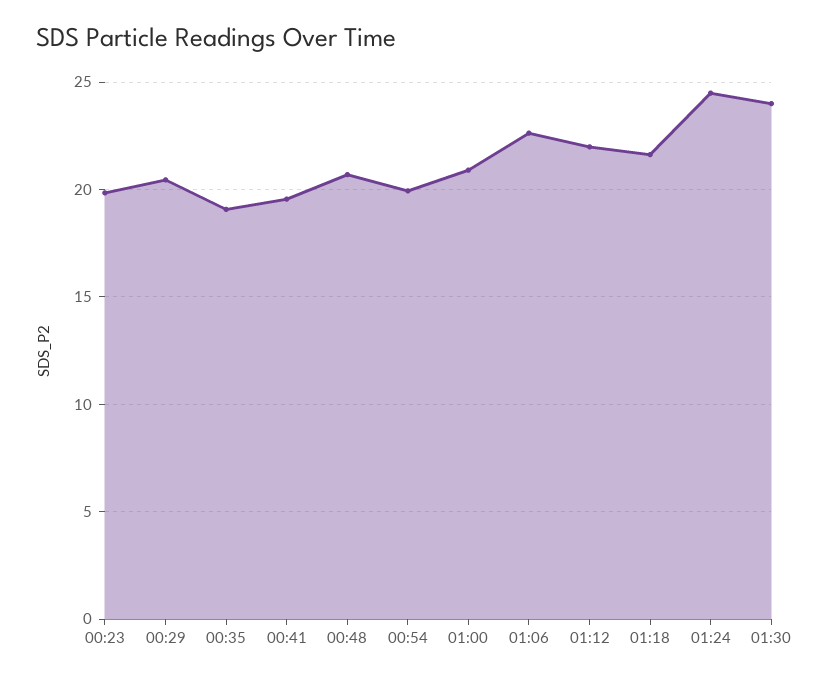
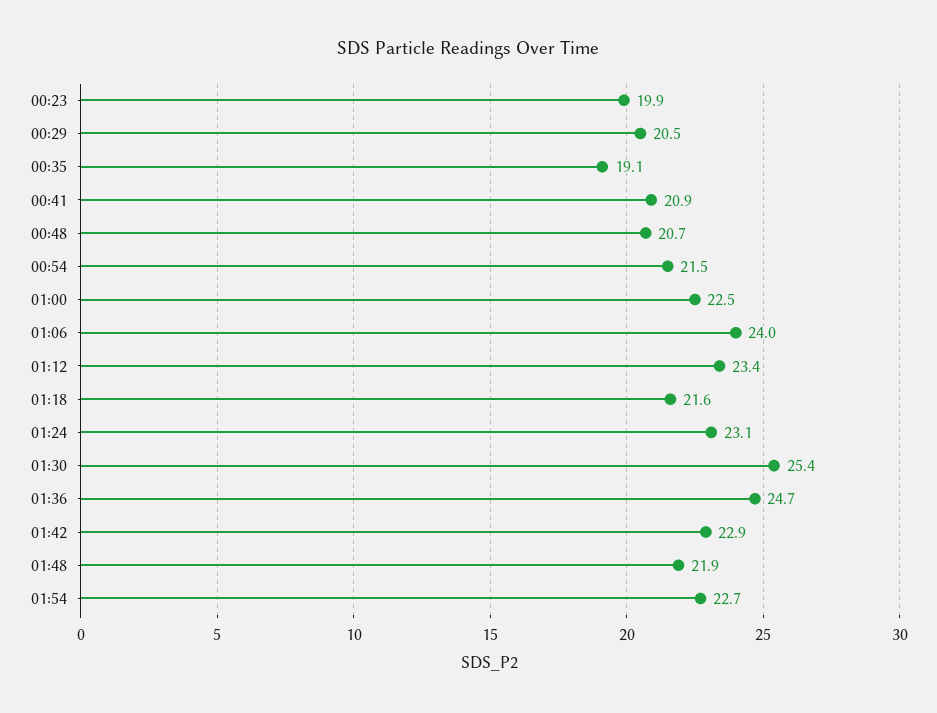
00:41: 19.5 -> 20.9
00:54: 20 -> 21.5
01:00: 21 -> 22.5
01:06: 22.5 -> 24
01:12: 22 -> 23.4
01:24: 24.5 -> 23.1
01:30: 24 -> 25.4
01:36: none -> 24.7
01:42: none -> 22.9
01:48: none -> 21.9
01:54: none -> 22.7

